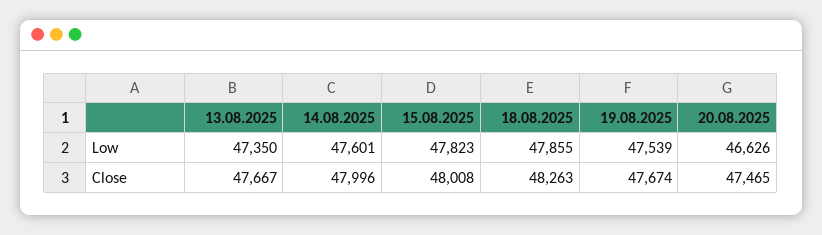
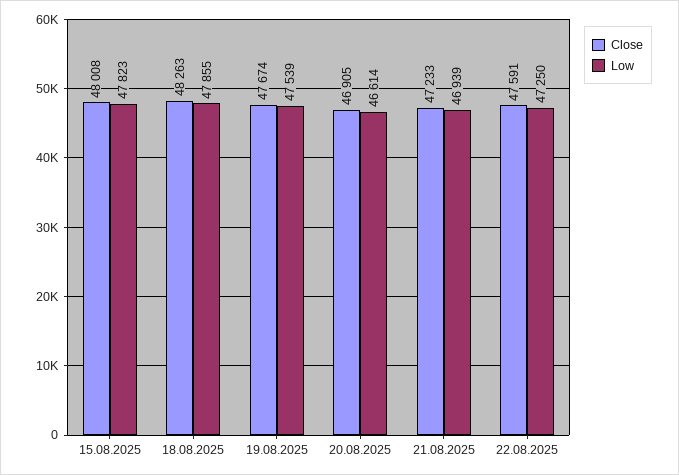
Low, 13.08.2025: 47350 -> none
Low, 14.08.2025: 47601 -> none
Low, 20.08.2025: 46626 -> 46614
Close, 13.08.2025: 47667 -> none
Close, 14.08.2025: 47996 -> none
Close, 20.08.2025: 47465 -> 46905
Close, 21.08.2025: none -> 47233
Low, 21.08.2025: none -> 46939
Close, 22.08.2025: none -> 47591
Low, 22.08.2025: none -> 47250

